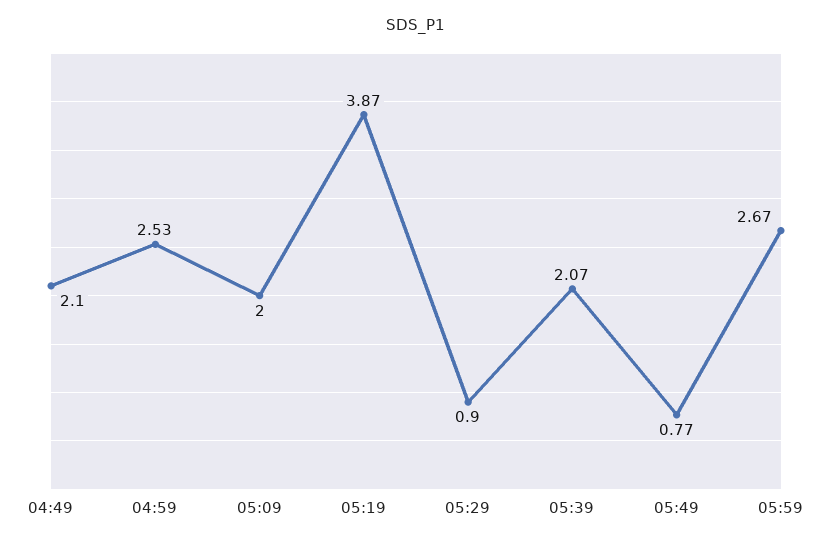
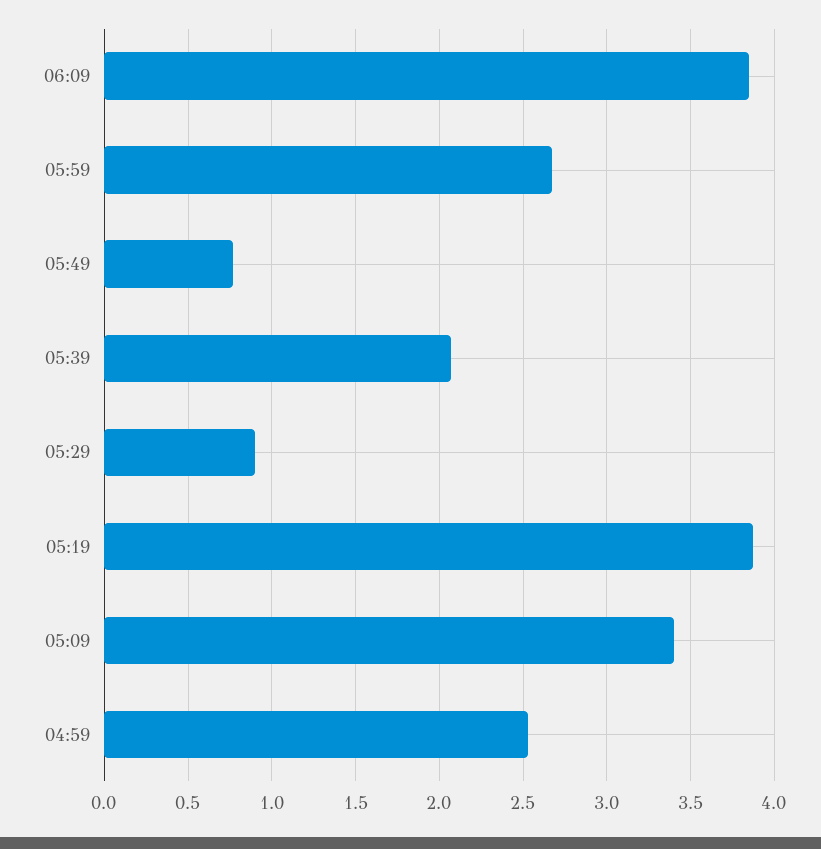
04:49: 2.1 -> none
05:09: 2 -> 3.4
06:09: none -> 3.85

